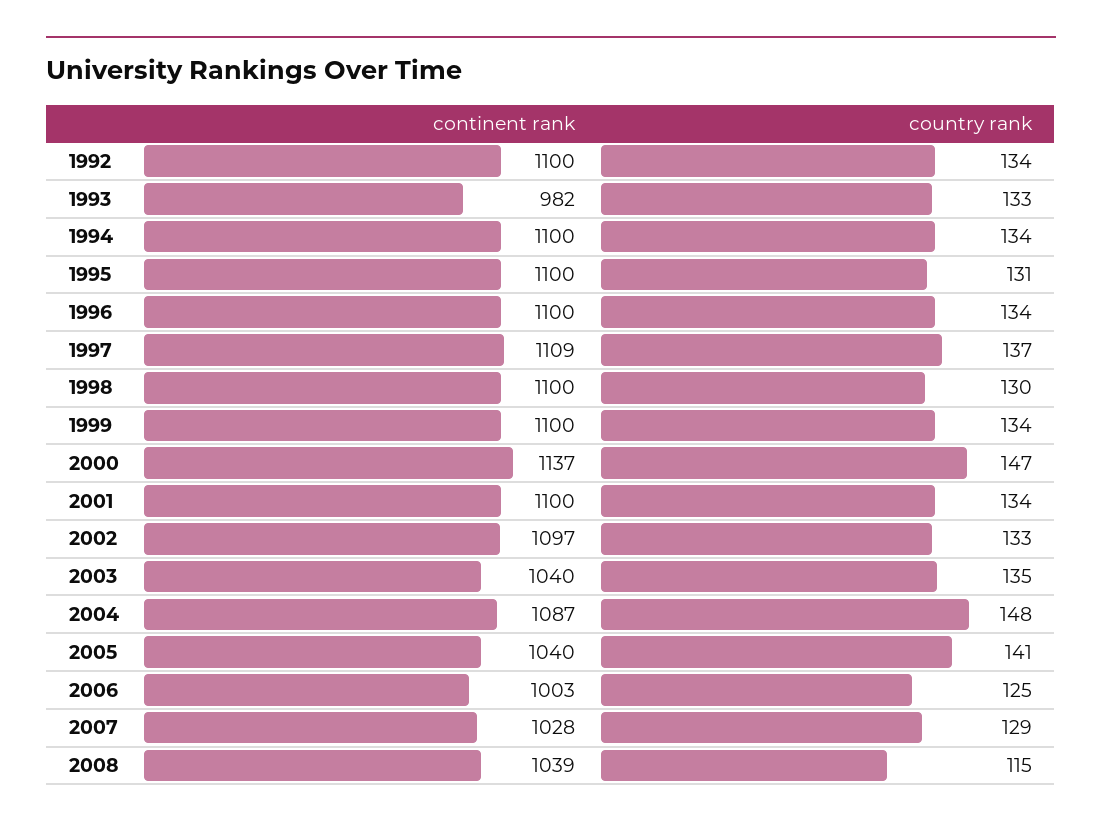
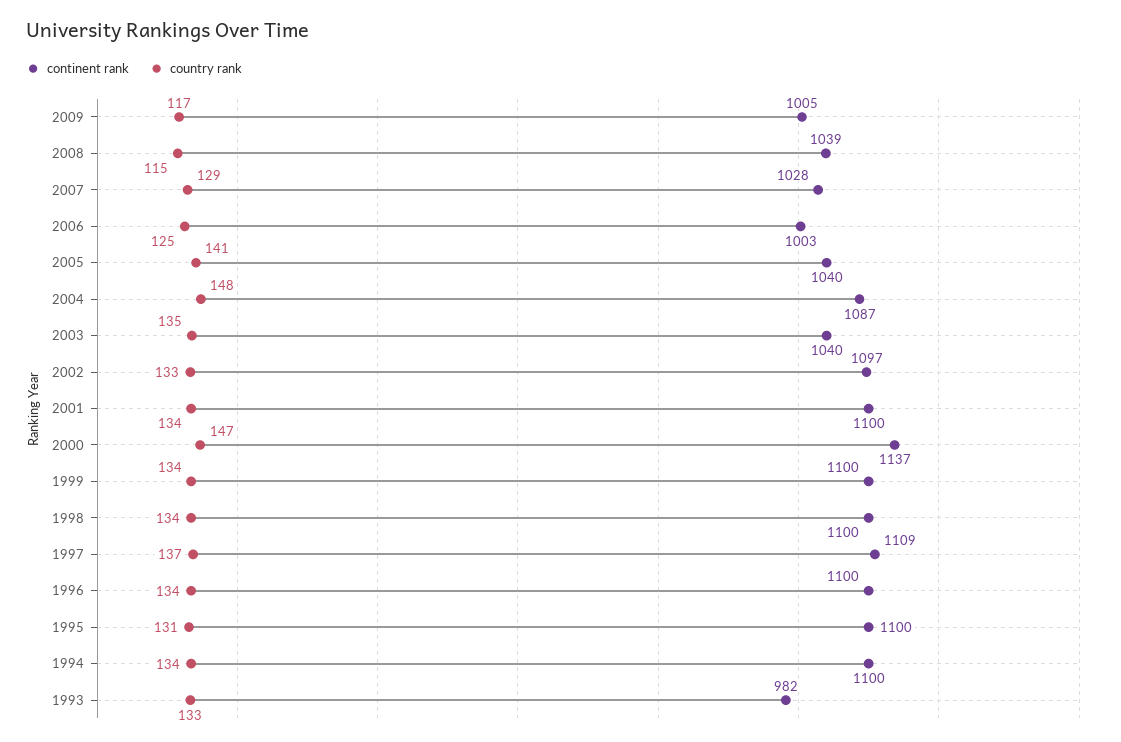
continent rank, 1992: 1100 -> none
country rank, 1992: 134 -> none
country rank, 1998: 130 -> 134
continent rank, 2009: none -> 1005
country rank, 2009: none -> 117

